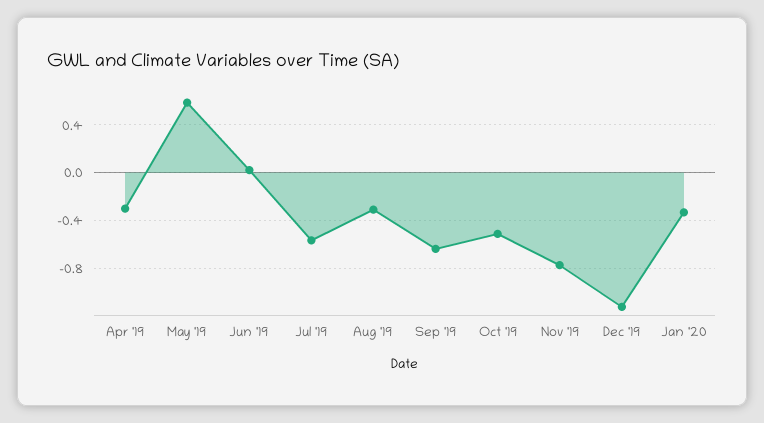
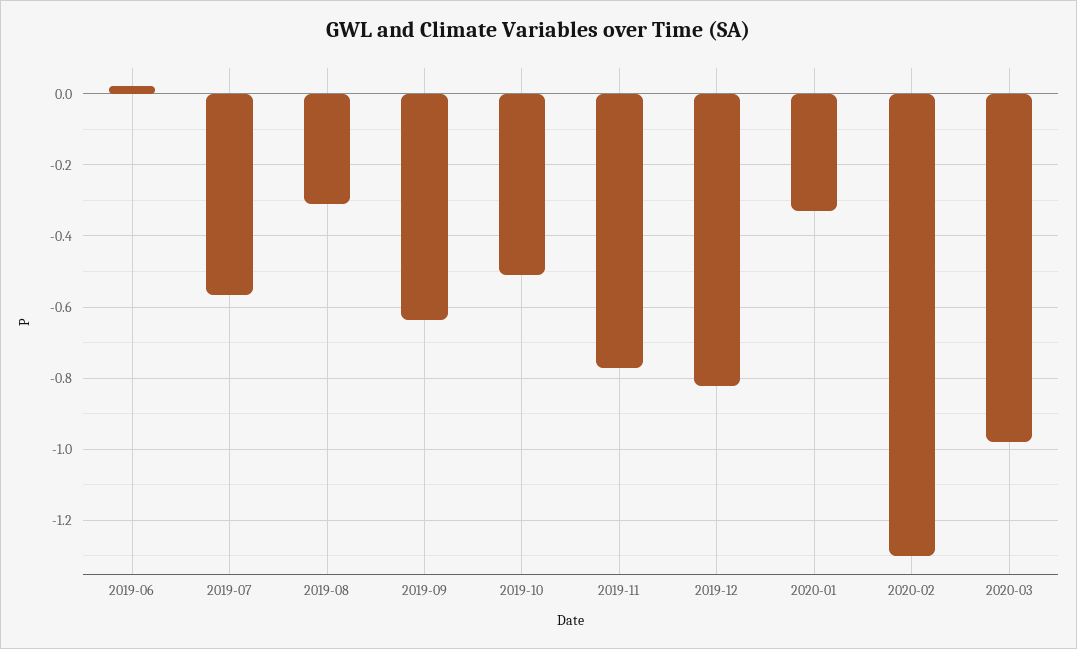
Apr '19: -0.3 -> none
May '19: 0.6 -> none
Dec '19: -1.1 -> -0.82
2020-02: none -> -1.3
2020-03: none -> -0.98

